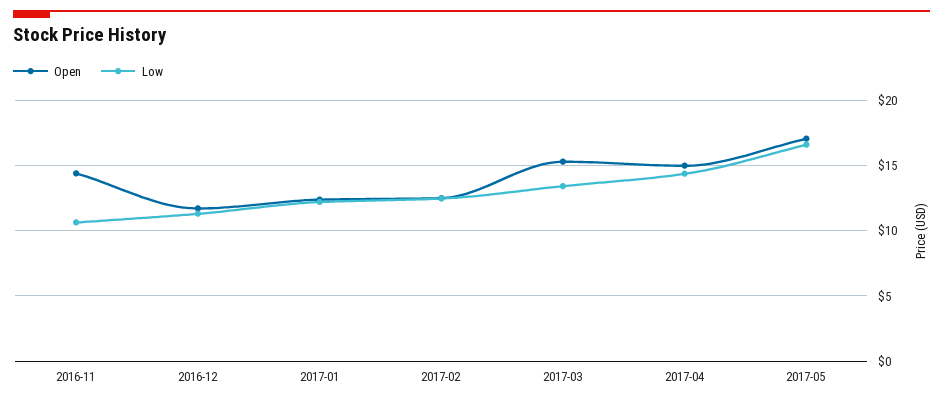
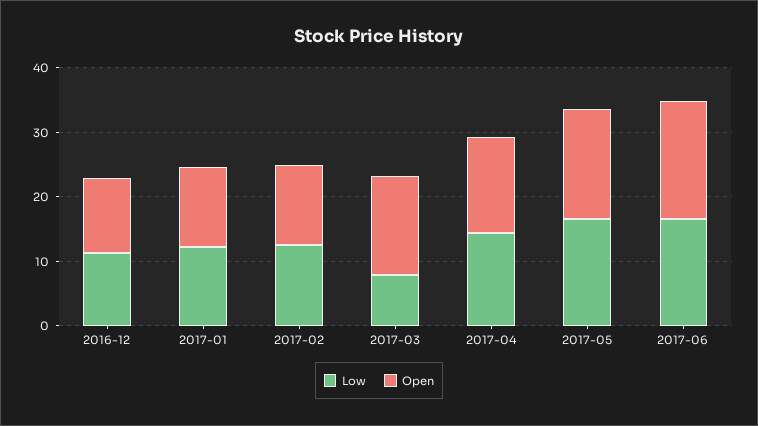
Open, 2016-11: 14.5 -> none
Low, 2016-11: 10.5 -> none
Low, 2017-03: 13.5 -> 8
Low, 2017-06: none -> 16
Open, 2017-06: none -> 18

